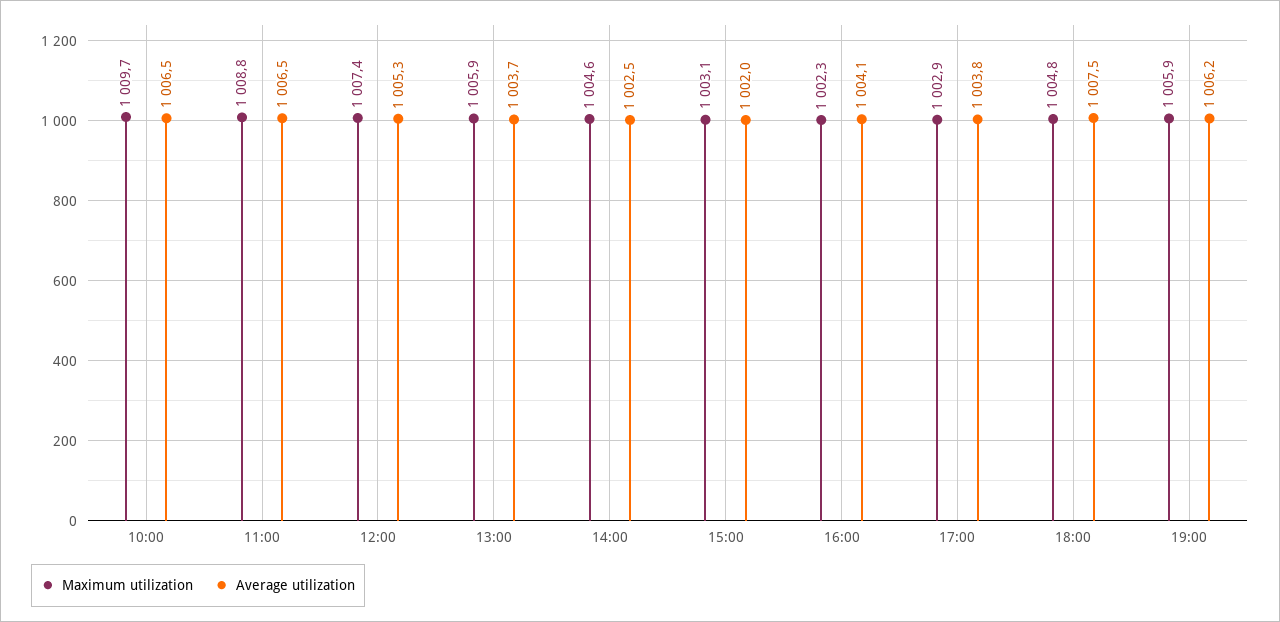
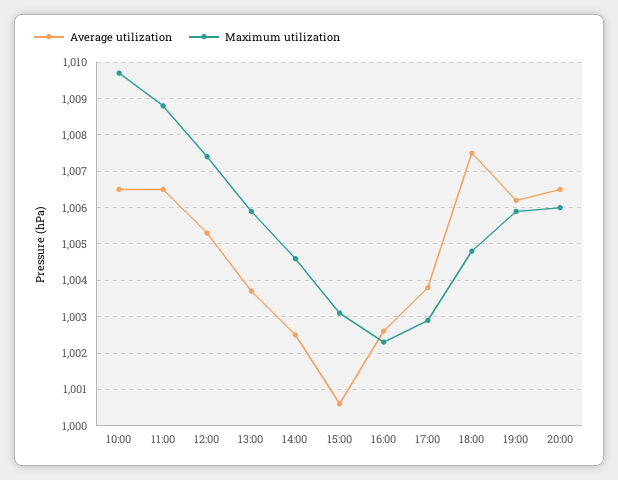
Average utilization, 15:00: 1002 -> 1000.5
Average utilization, 16:00: 1004.1 -> 1002.5
Average utilization, 20:00: none -> 1006.5
Maximum utilization, 20:00: none -> 1006

